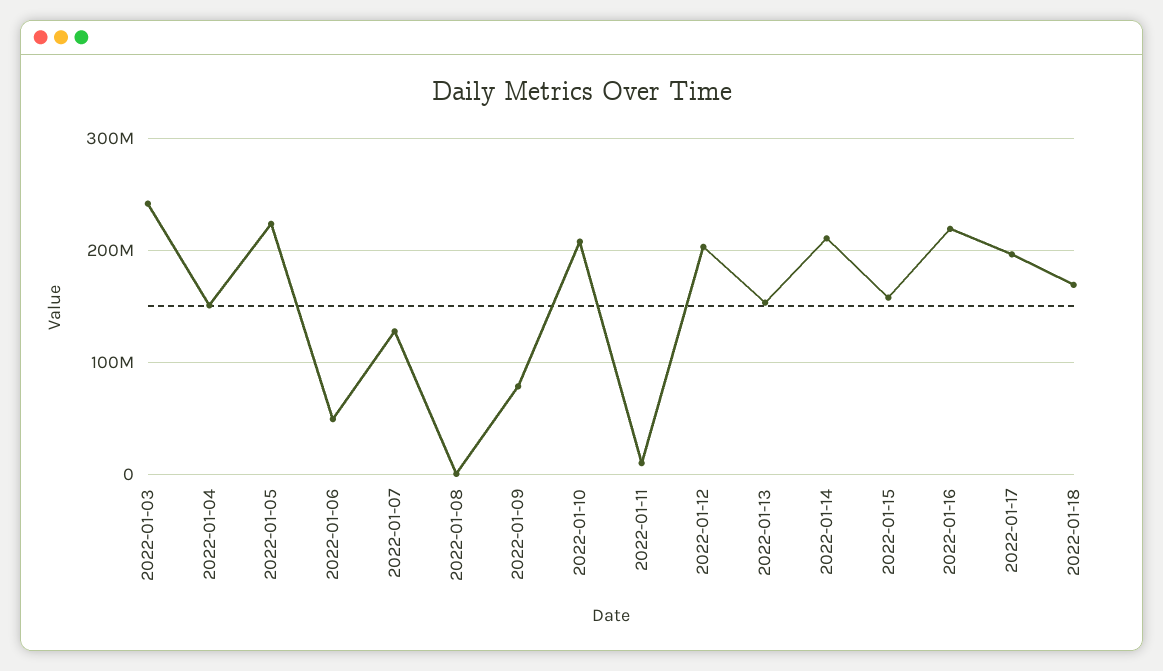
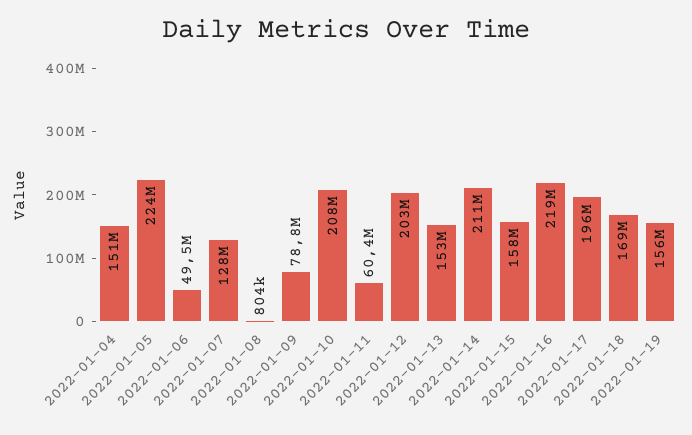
2022-01-03: 240000000 -> none
2022-01-11: 10000000 -> 60400000
2022-01-19: none -> 156000000

